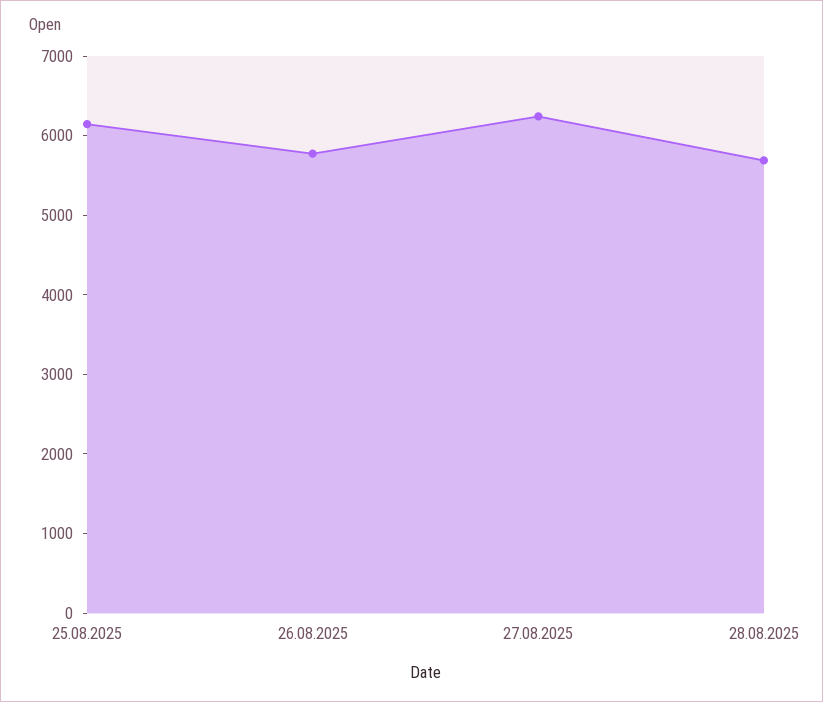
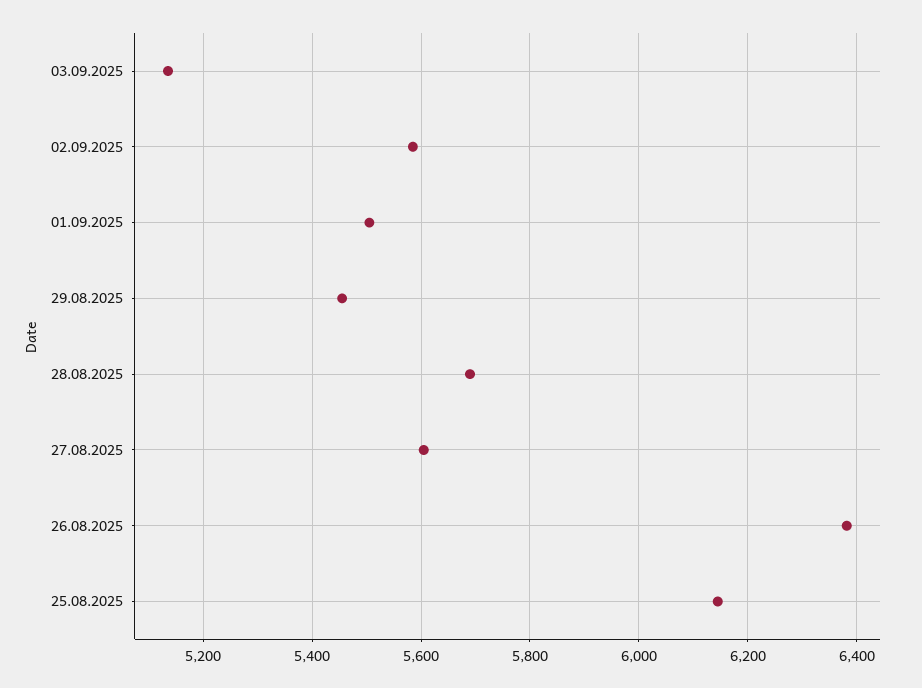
26.08.2025: 5800 -> 6380
27.08.2025: 6200 -> 5600
03.09.2025: none -> 5140
02.09.2025: none -> 5580
01.09.2025: none -> 5500
29.08.2025: none -> 5460

